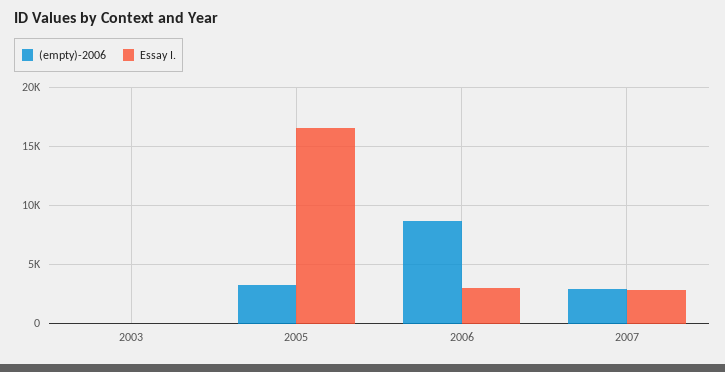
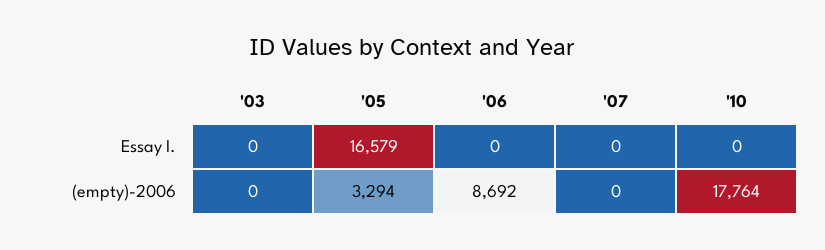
Essay I., 2006: 3000 -> 0
(empty)-2006, 2007: 3000 -> 0
Essay I., 2007: 3000 -> 0
Essay I., '10: none -> 0
(empty)-2006, '10: none -> 17764

